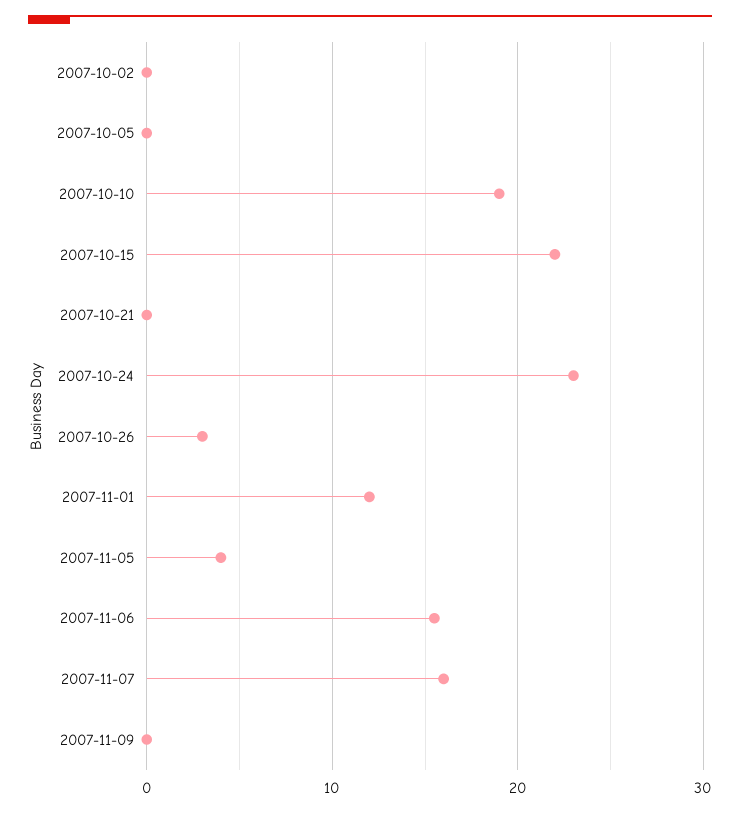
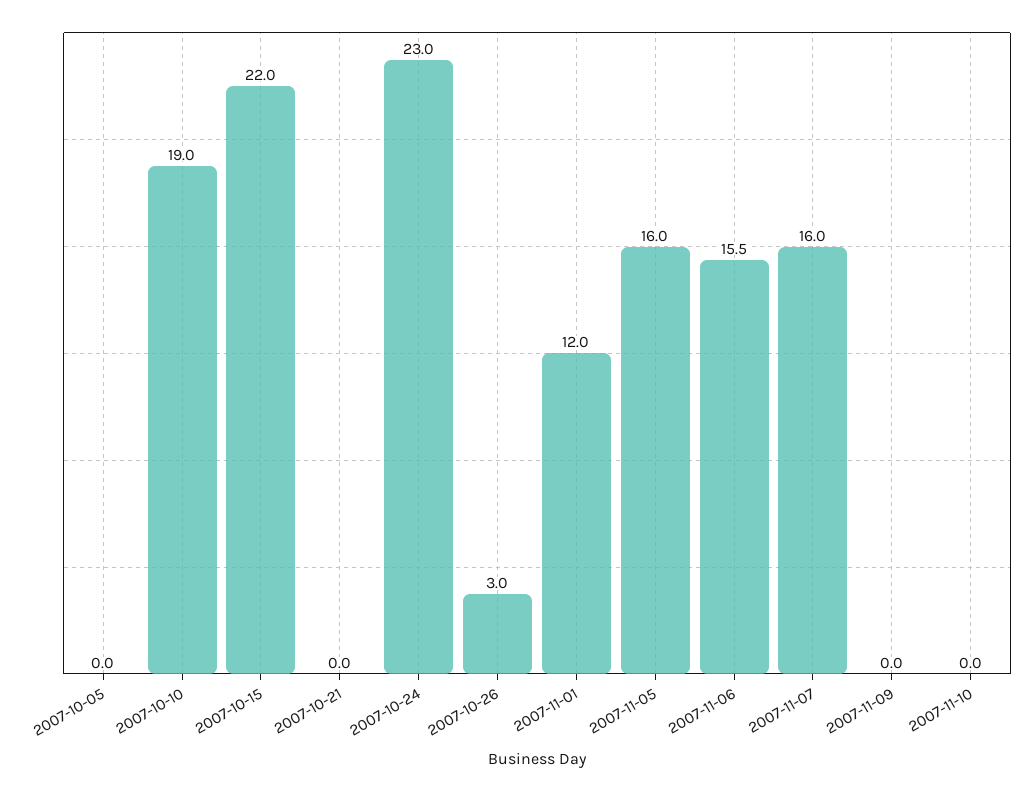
2007-10-02: 0 -> none
2007-11-05: 4 -> 16
2007-11-10: none -> 0

